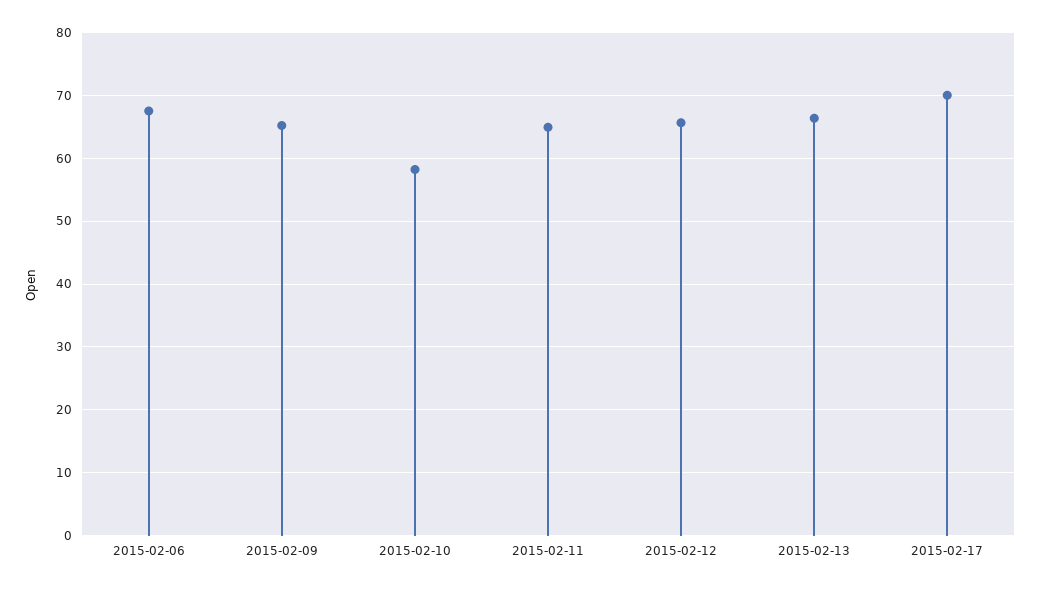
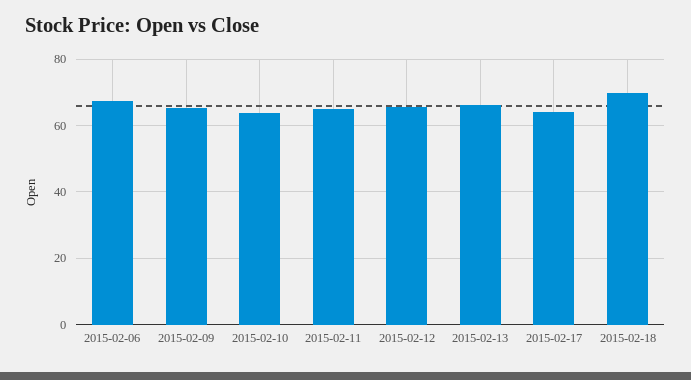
2015-02-10: 58 -> 64
2015-02-17: 70 -> 64
2015-02-18: none -> 70

